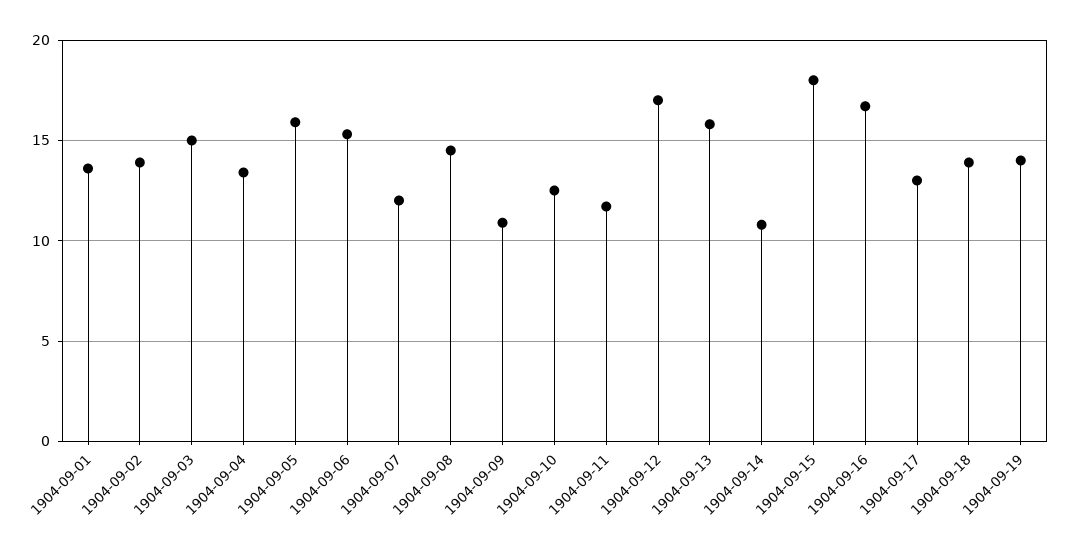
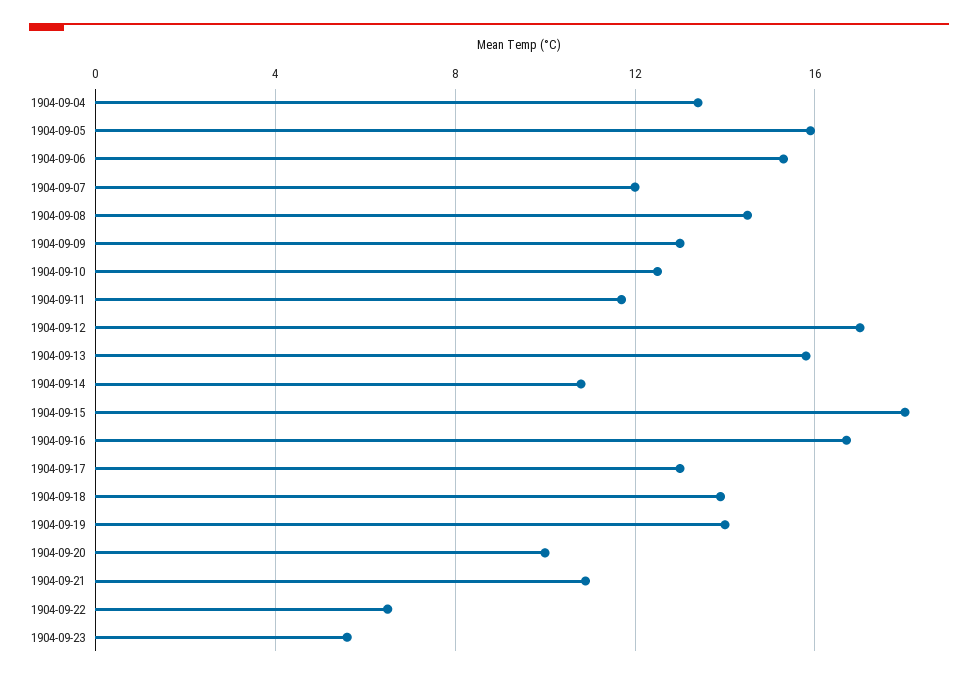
1904-09-01: 13.5 -> none
1904-09-02: 14 -> none
1904-09-03: 15 -> none
1904-09-09: 11 -> 13
1904-09-20: none -> 10
1904-09-21: none -> 11
1904-09-22: none -> 6.5
1904-09-23: none -> 5.5

